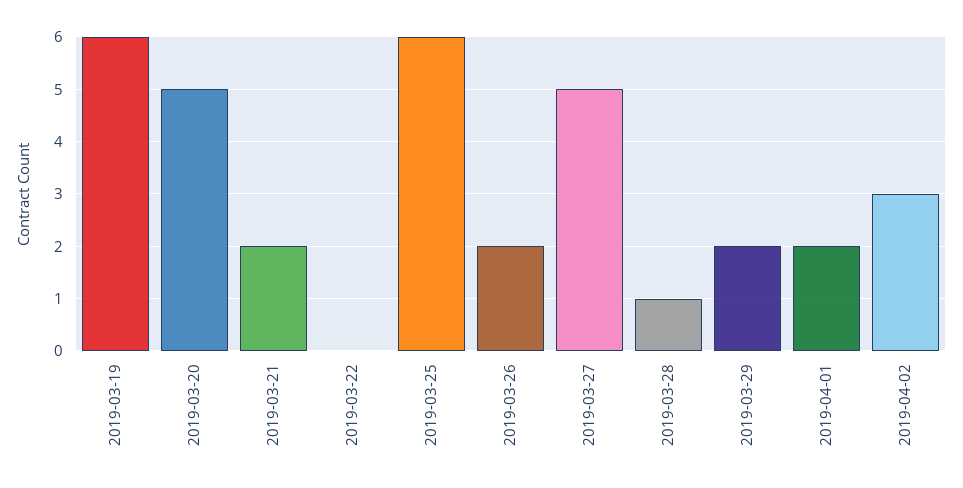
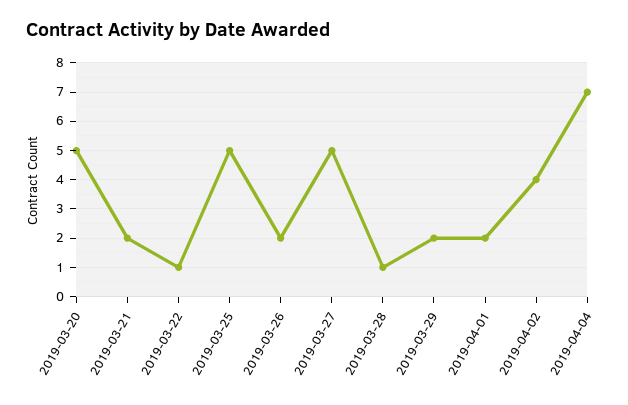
2019-03-19: 6 -> none
2019-03-22: 0 -> 1
2019-03-25: 6 -> 5
2019-04-02: 3 -> 4
2019-04-04: none -> 7

